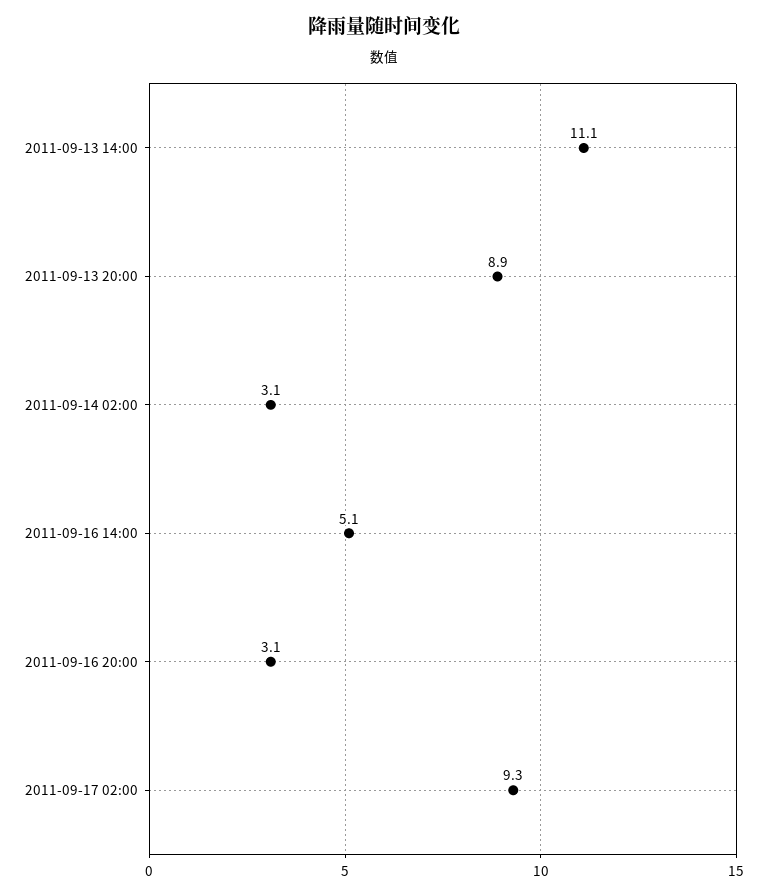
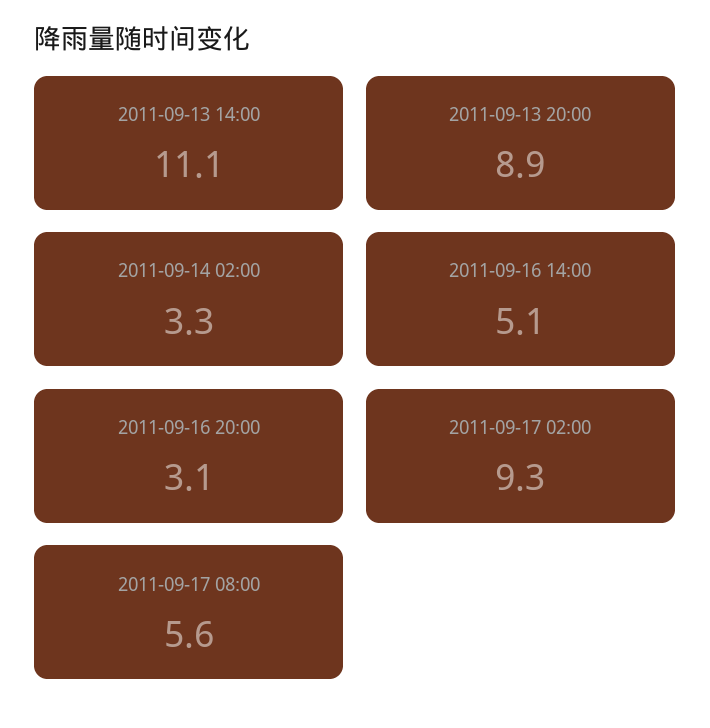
2011-09-14 02:00: 3.1 -> 3.3
2011-09-17 08:00: none -> 5.6

